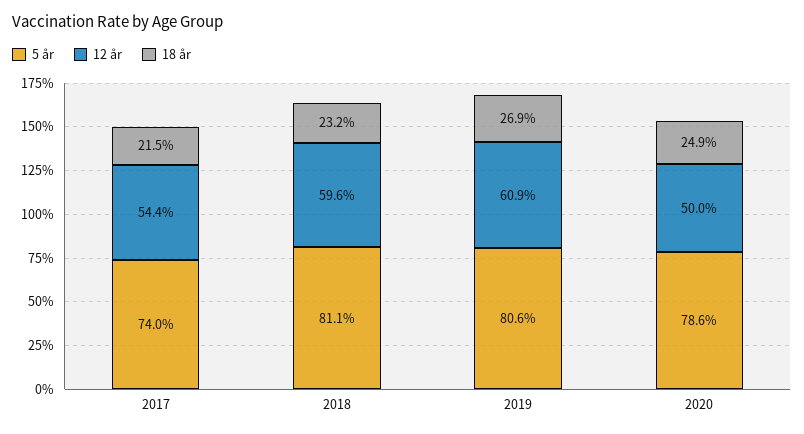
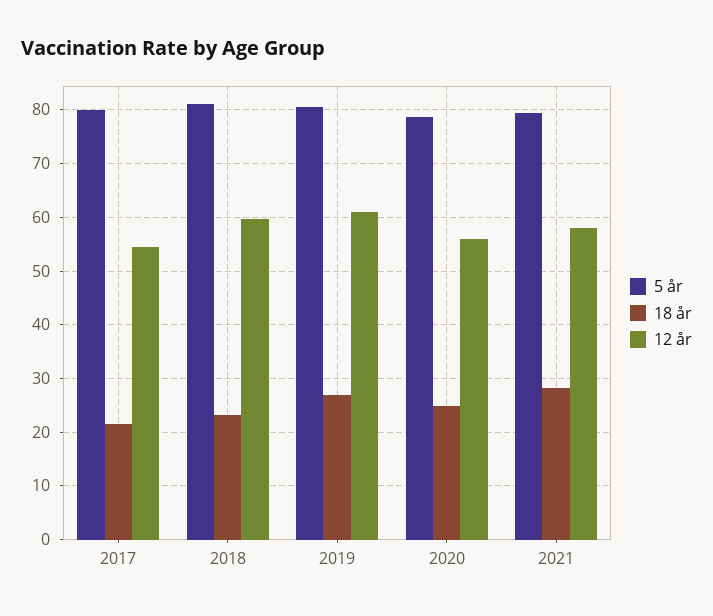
5 år, 2017: 74 -> 80
12 år, 2020: 50 -> 56
5 år, 2021: none -> 80
18 år, 2021: none -> 28
12 år, 2021: none -> 58

